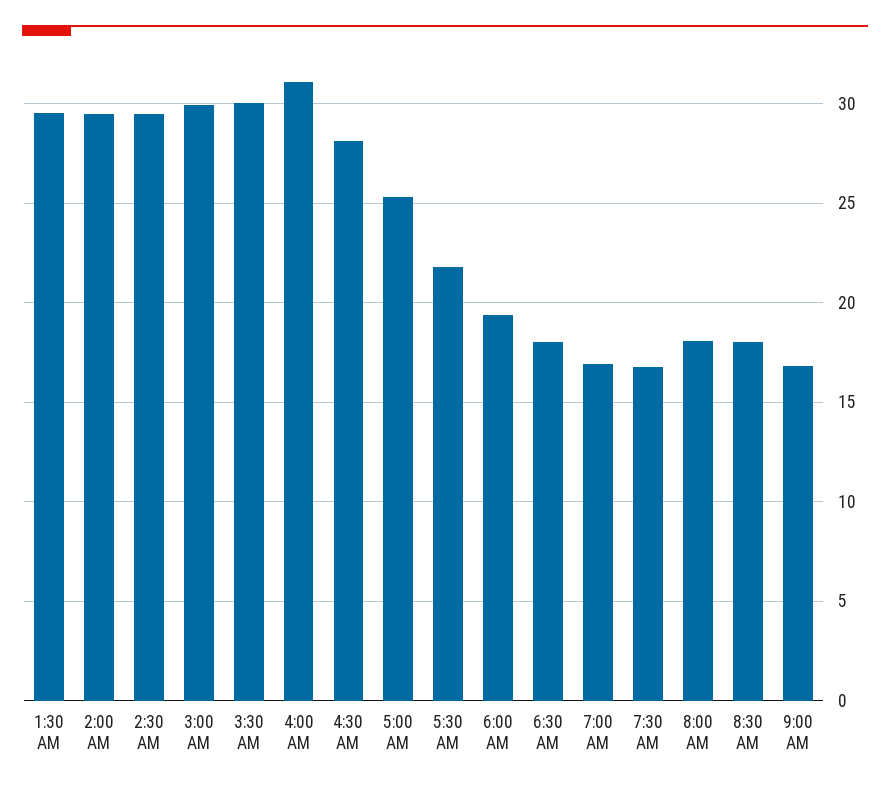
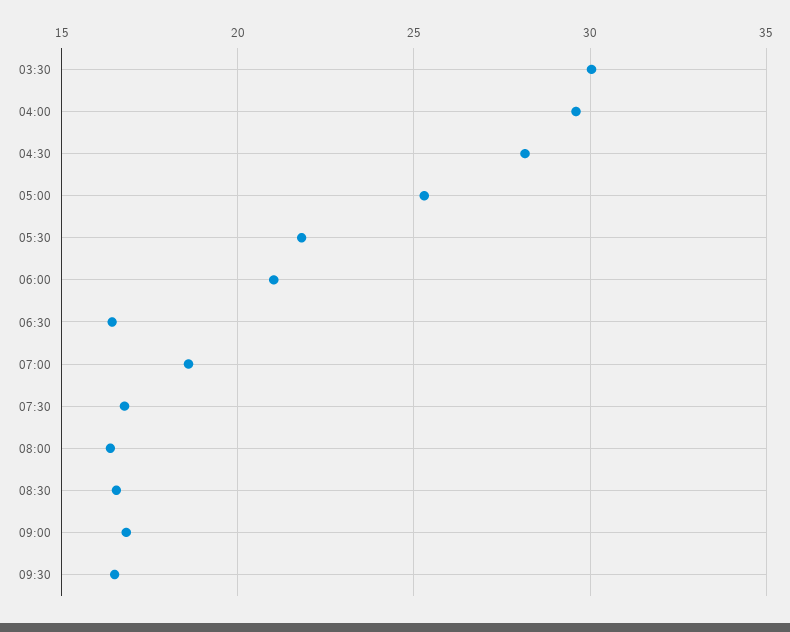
1:30 AM: 29.5 -> none
2:00 AM: 29.5 -> none
2:30 AM: 29.5 -> none
3:00 AM: 30 -> none
4:00 AM: 31 -> 29.5
6:00 AM: 19.5 -> 21
6:30 AM: 18 -> 16.5
7:00 AM: 17 -> 18.5
8:00 AM: 18 -> 16.5
8:30 AM: 18 -> 16.5
09:30: none -> 16.5

